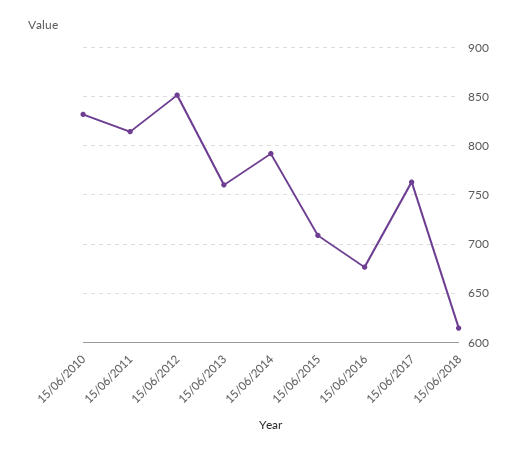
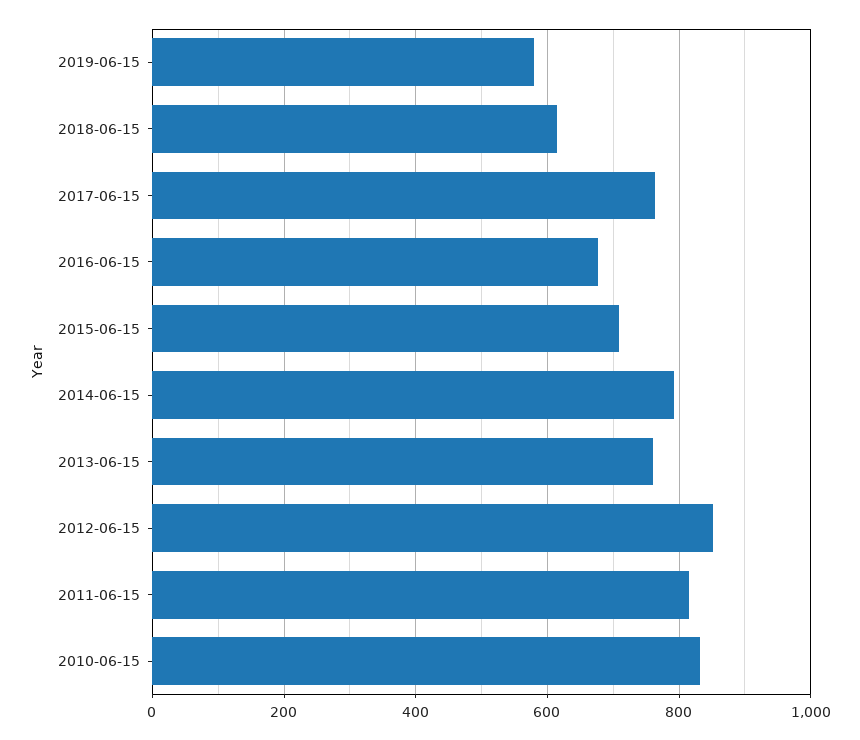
2019-06-15: none -> 580

